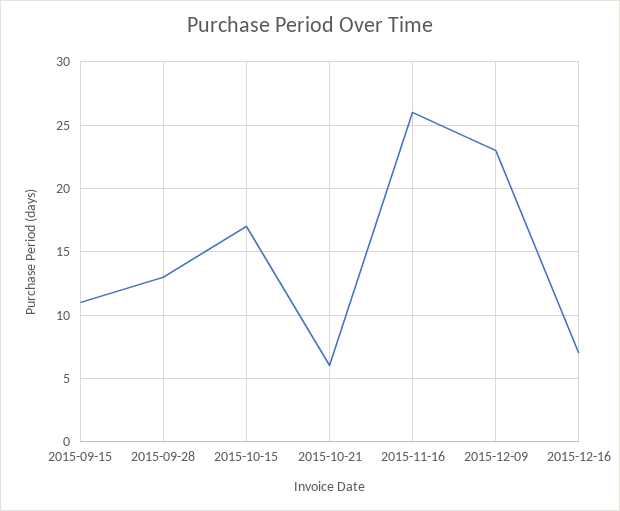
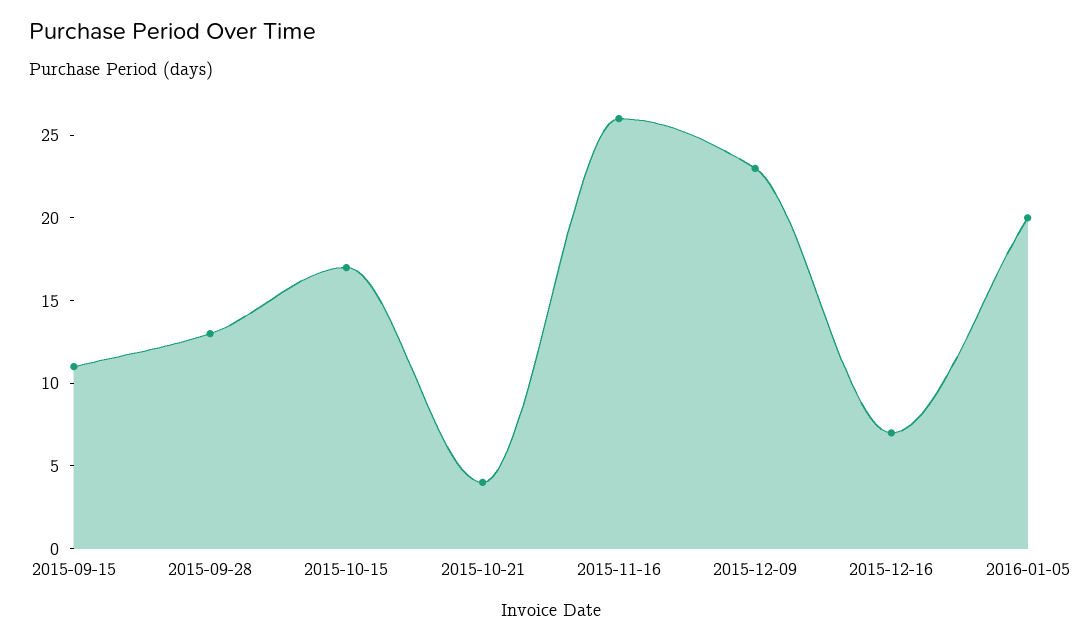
2015-10-21: 6 -> 4
2016-01-05: none -> 20

